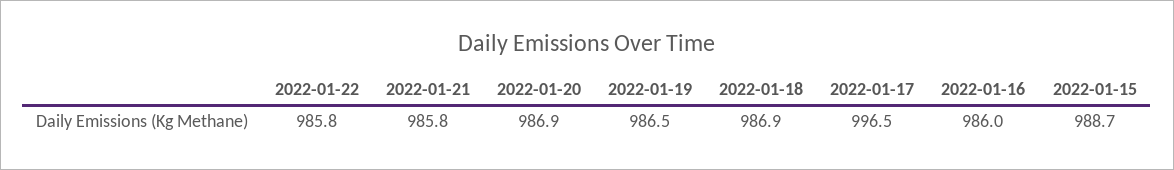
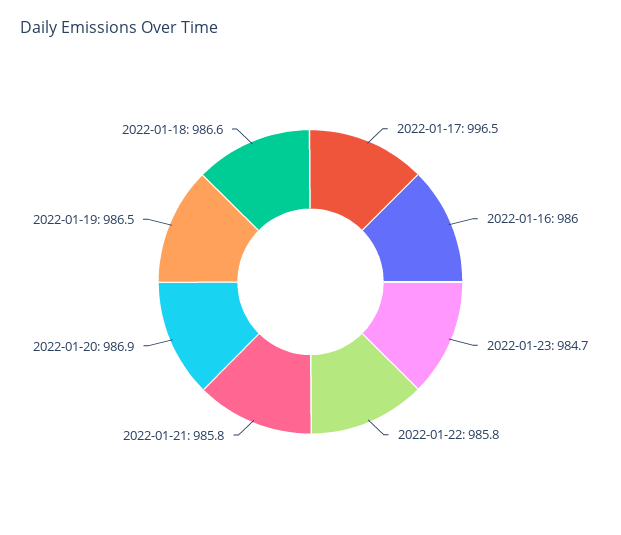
2022-01-18: 986.9 -> 986.6
2022-01-15: 988.7 -> none
2022-01-23: none -> 984.7

